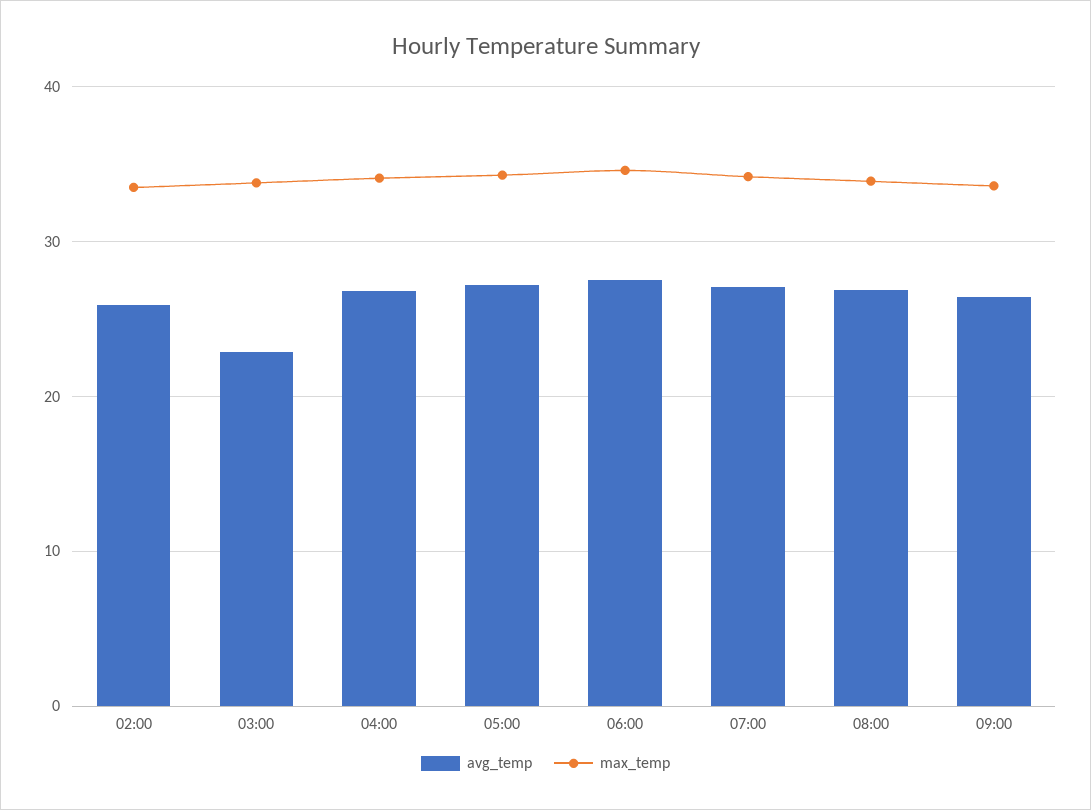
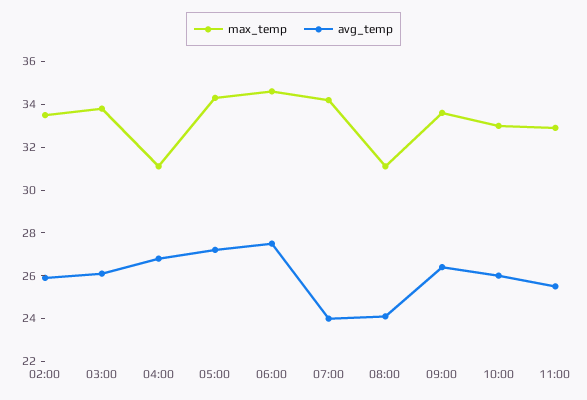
avg_temp, 03:00: 23 -> 26
max_temp, 04:00: 34 -> 31
avg_temp, 07:00: 27 -> 24
avg_temp, 08:00: 27 -> 24
max_temp, 08:00: 34 -> 31
max_temp, 10:00: none -> 33
avg_temp, 10:00: none -> 26
max_temp, 11:00: none -> 33
avg_temp, 11:00: none -> 25.5

